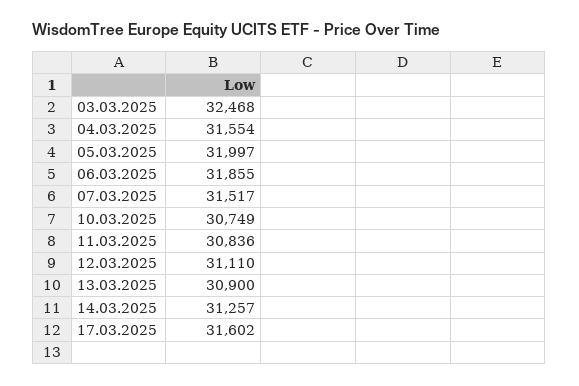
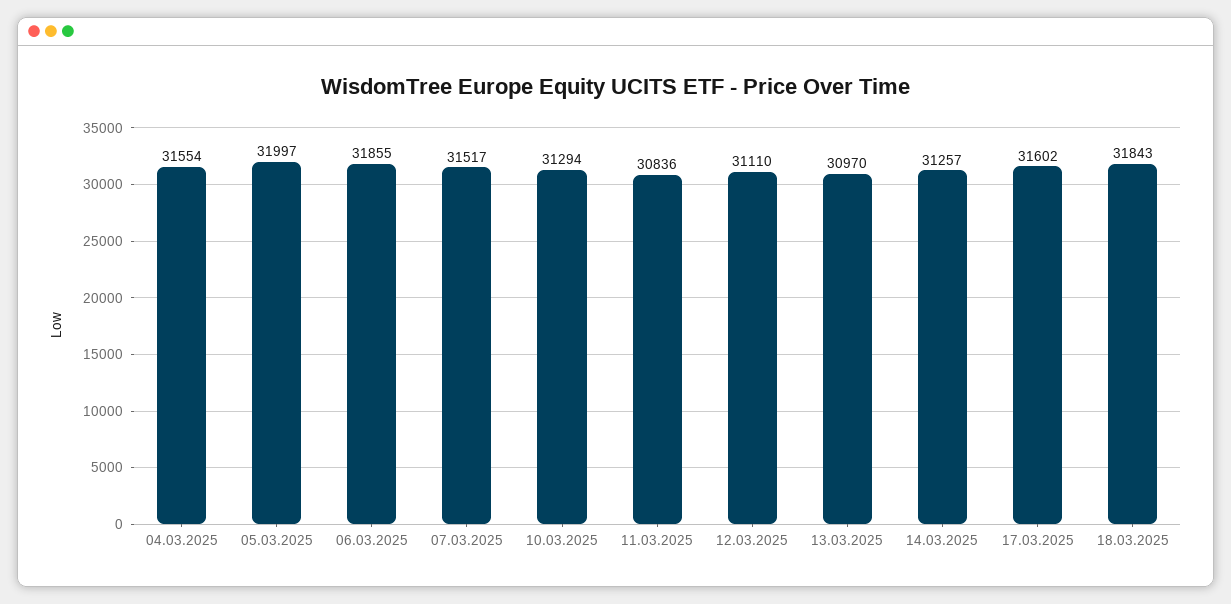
03.03.2025: 32468 -> none
10.03.2025: 30749 -> 31294
13.03.2025: 30900 -> 30970
18.03.2025: none -> 31843

